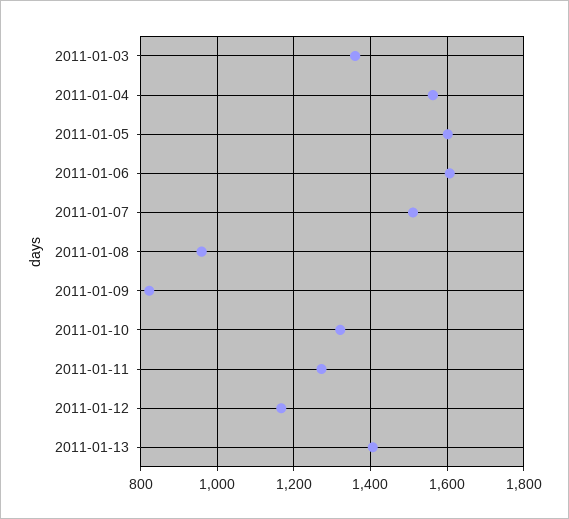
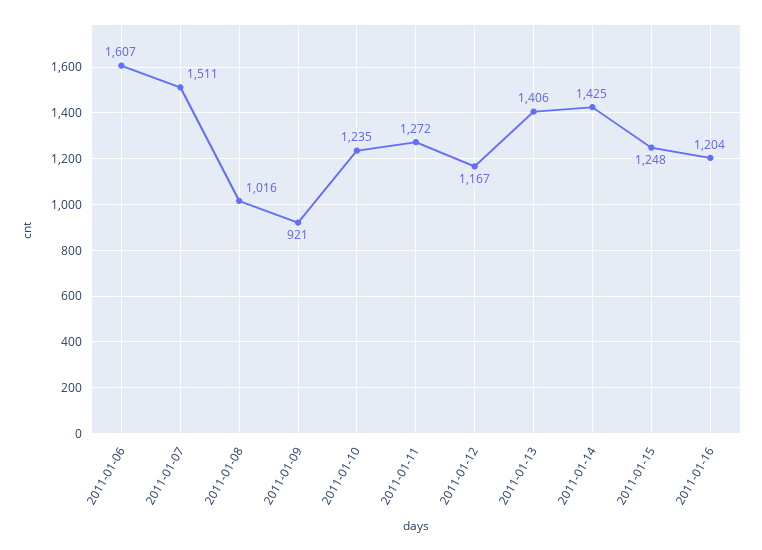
2011-01-03: 1360 -> none
2011-01-04: 1560 -> none
2011-01-05: 1600 -> none
2011-01-08: 960 -> 1016
2011-01-09: 820 -> 921
2011-01-10: 1320 -> 1235
2011-01-14: none -> 1425
2011-01-15: none -> 1248
2011-01-16: none -> 1204

